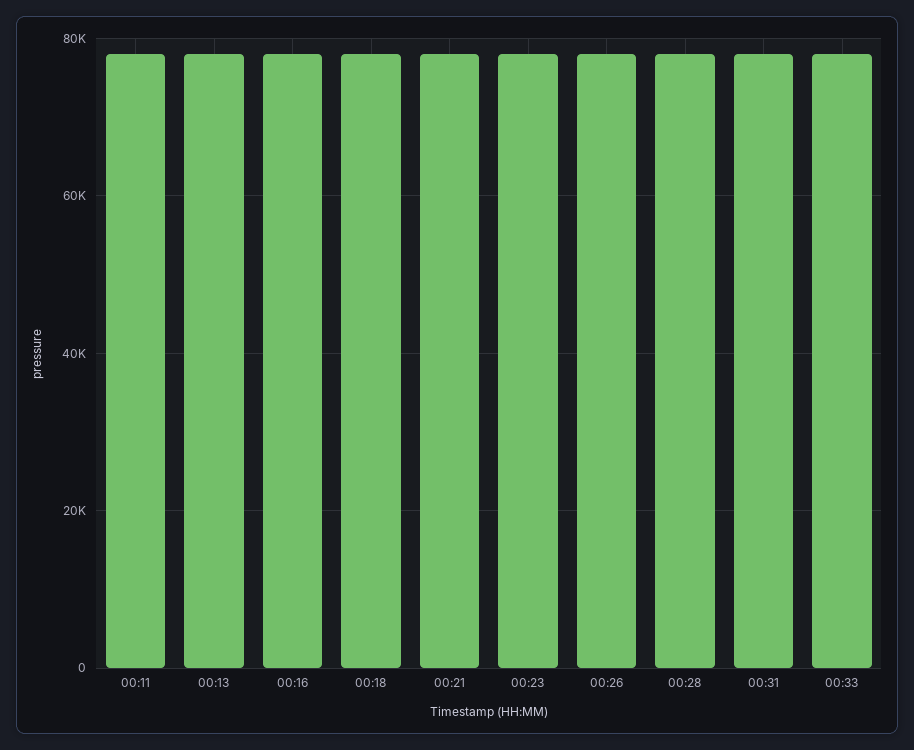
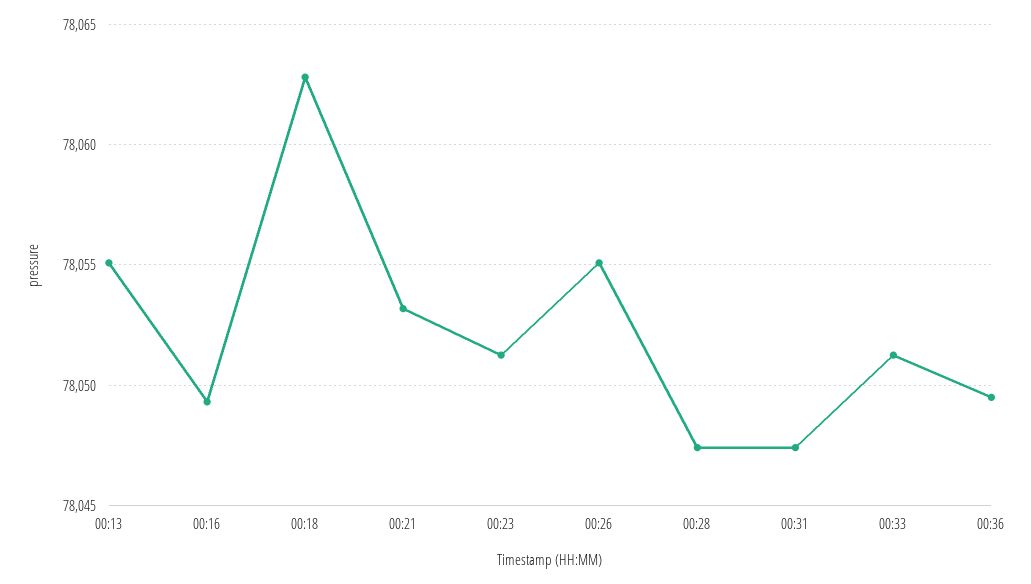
00:11: 78000 -> none
00:36: none -> 78049.5

